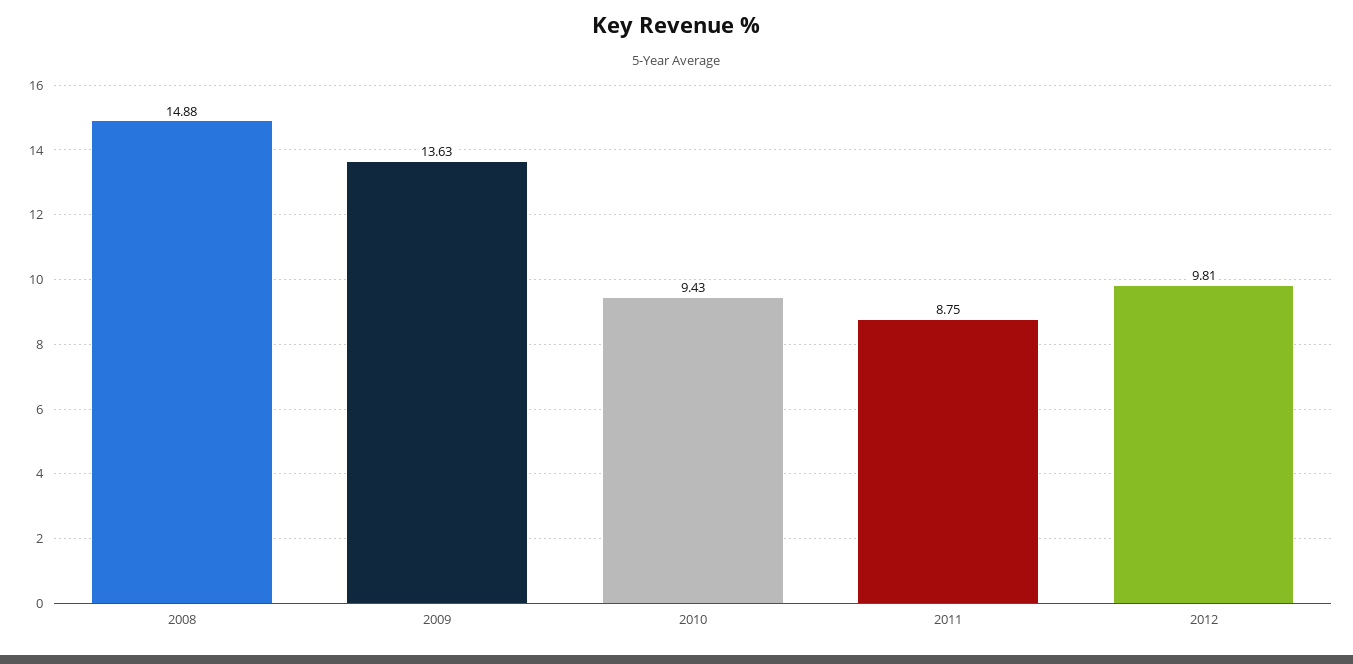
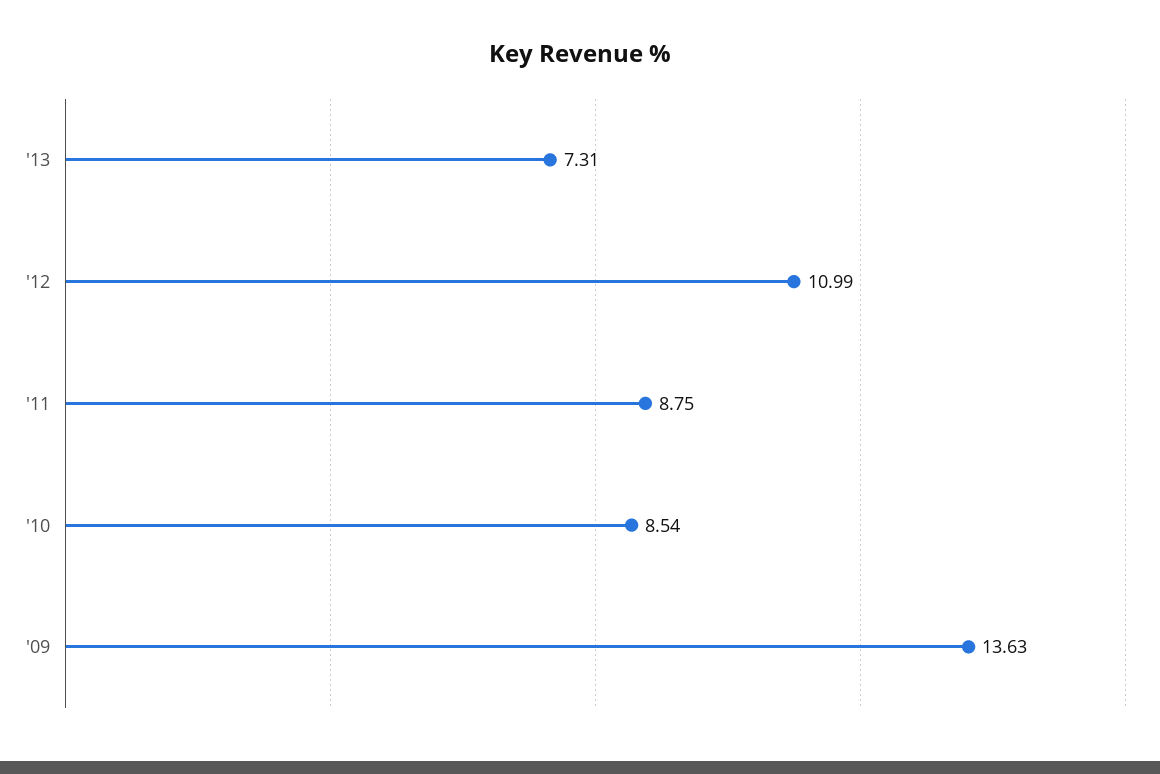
2008: 14.88 -> none
2010: 9.43 -> 8.54
2012: 9.81 -> 10.99
'13: none -> 7.31

